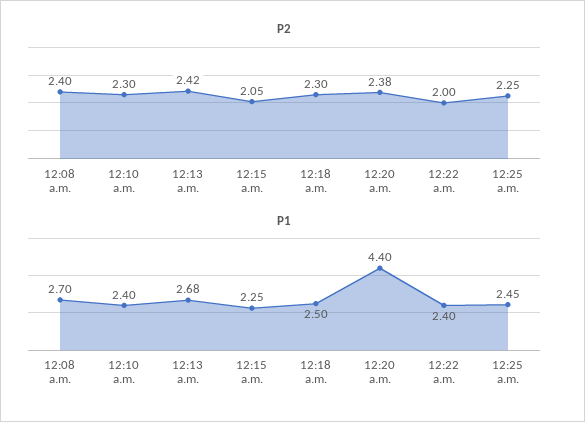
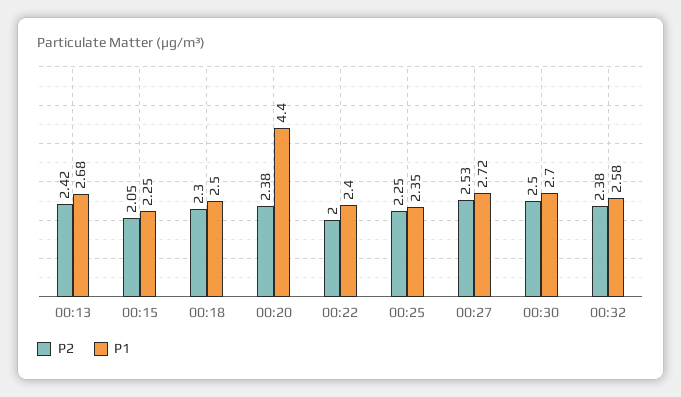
P2, 12:08 a.m.: 2.4 -> none
P2, 12:10 a.m.: 2.3 -> none
P1, 12:08 a.m.: 2.7 -> none
P1, 12:10 a.m.: 2.4 -> none
P1, 12:25 a.m.: 2.45 -> 2.35
P2, 00:27: none -> 2.53
P1, 00:27: none -> 2.72
P2, 00:30: none -> 2.5
P1, 00:30: none -> 2.7
P2, 00:32: none -> 2.38
P1, 00:32: none -> 2.58

